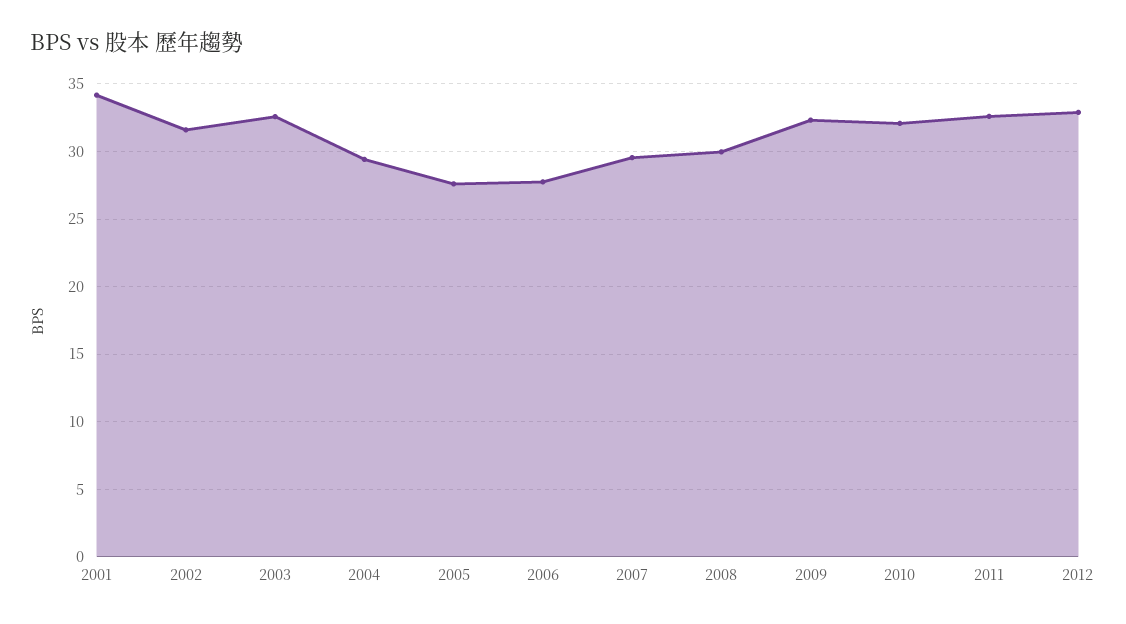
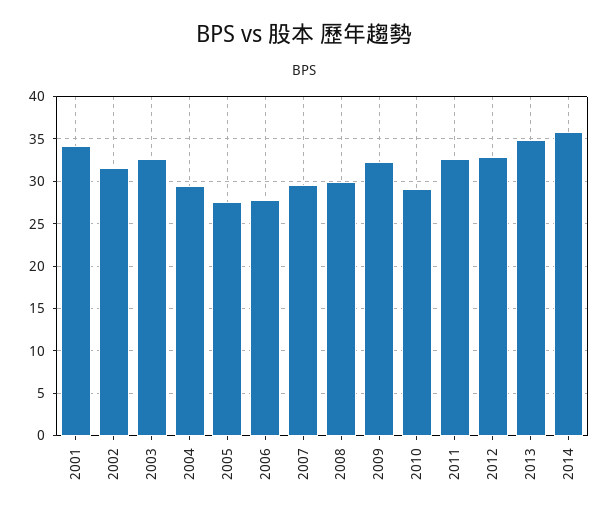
2010: 32 -> 29
2013: none -> 35
2014: none -> 36

